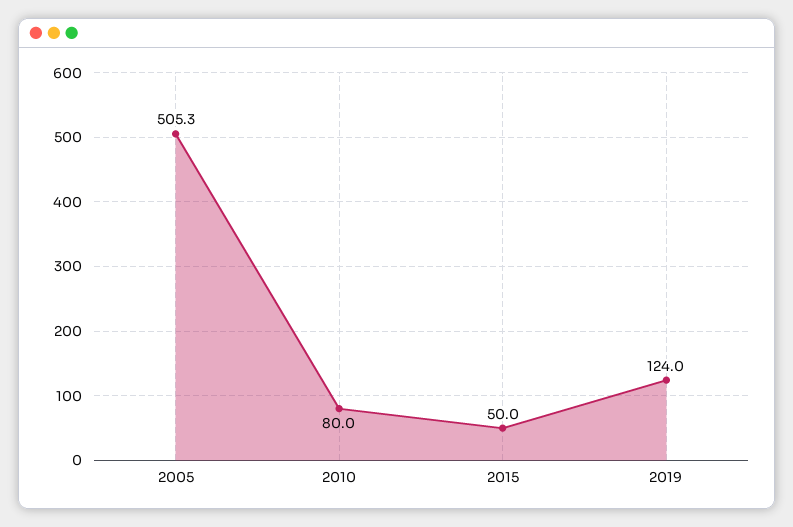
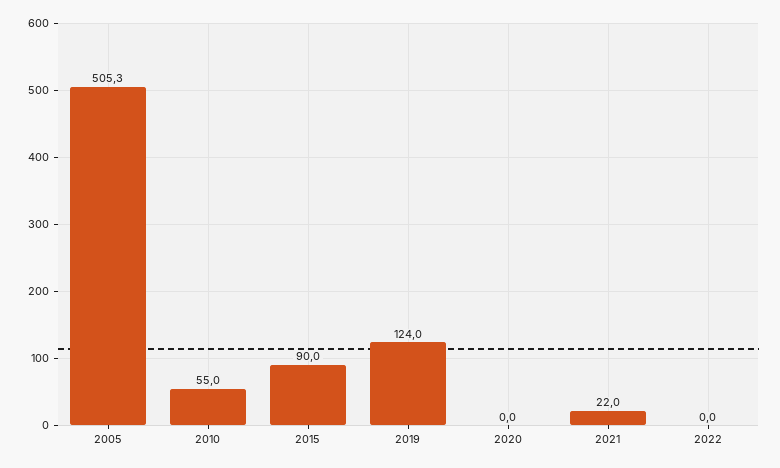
2010: 80 -> 55
2015: 50 -> 90
2020: none -> 0
2021: none -> 22
2022: none -> 0

